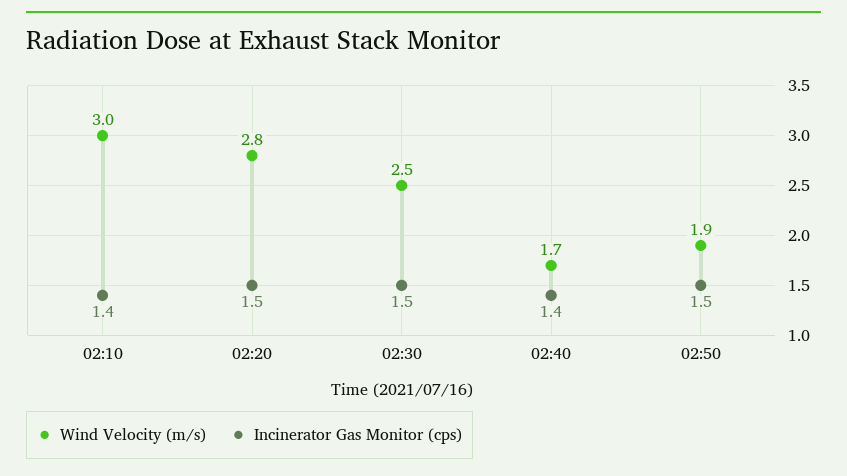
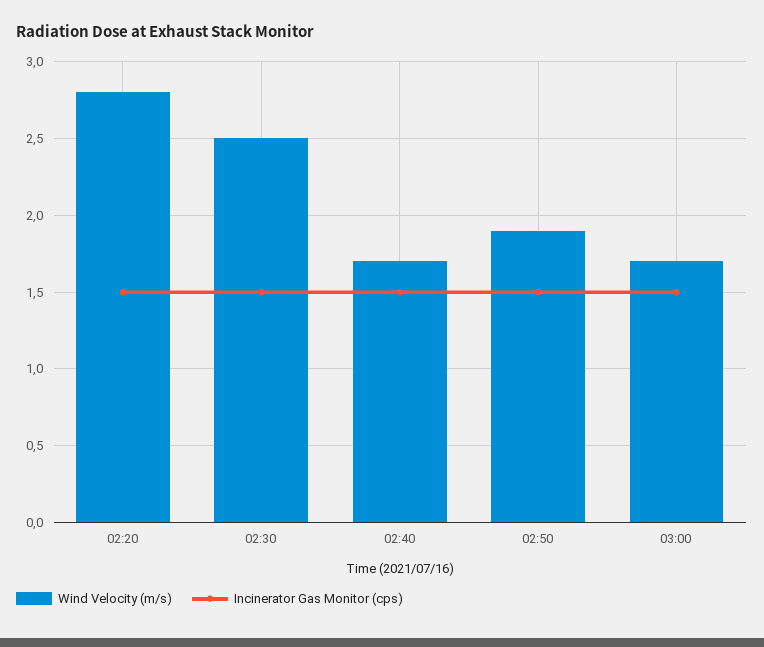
Wind Velocity (m/s), 02:10: 3 -> none
Incinerator Gas Monitor (cps), 02:10: 1.4 -> none
Incinerator Gas Monitor (cps), 02:40: 1.4 -> 1.5
Wind Velocity (m/s), 03:00: none -> 1.7
Incinerator Gas Monitor (cps), 03:00: none -> 1.5

